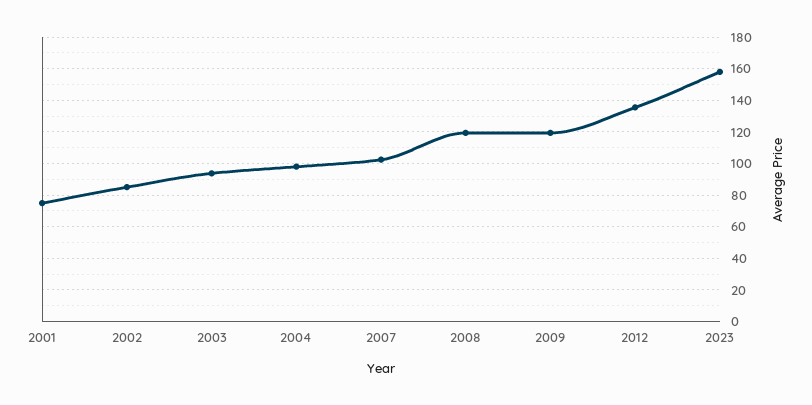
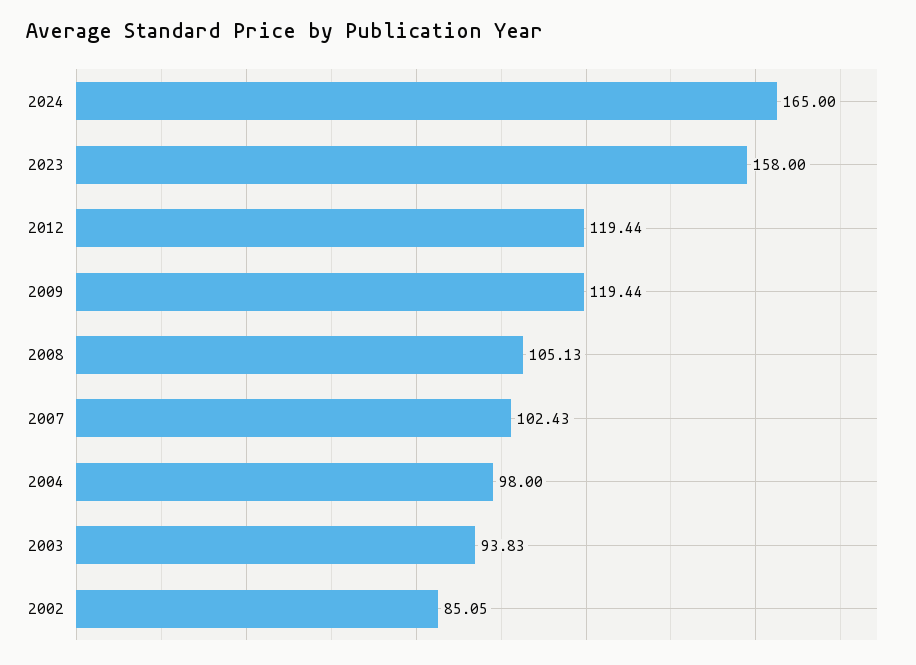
2001: 75 -> none
2008: 120 -> 105.13
2012: 135 -> 119.44
2024: none -> 165

